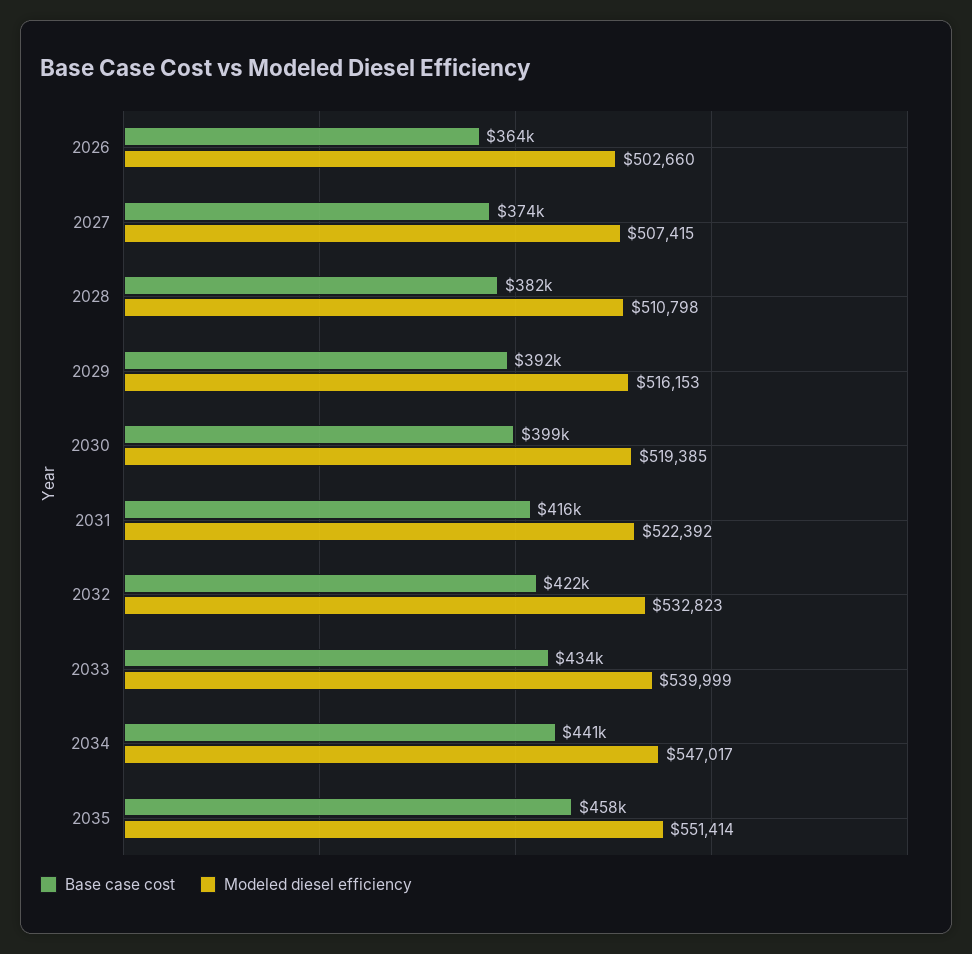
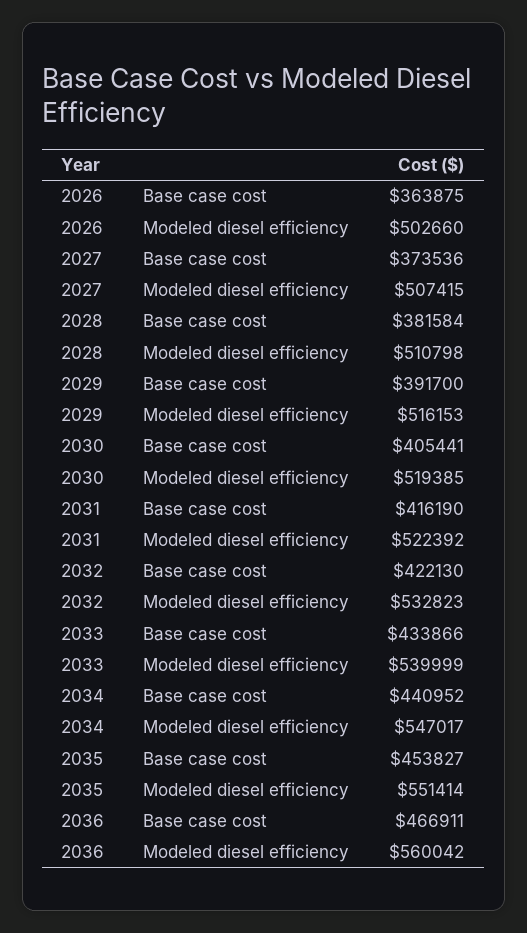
Base case cost, 2030: 399000 -> 405441
Base case cost, 2035: 458000 -> 453827
Base case cost, 2036: none -> 466911
Modeled diesel efficiency, 2036: none -> 560042

